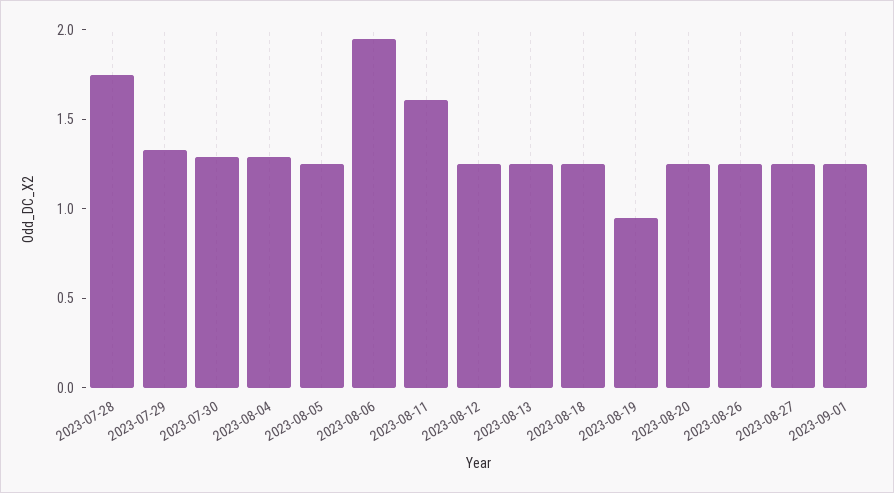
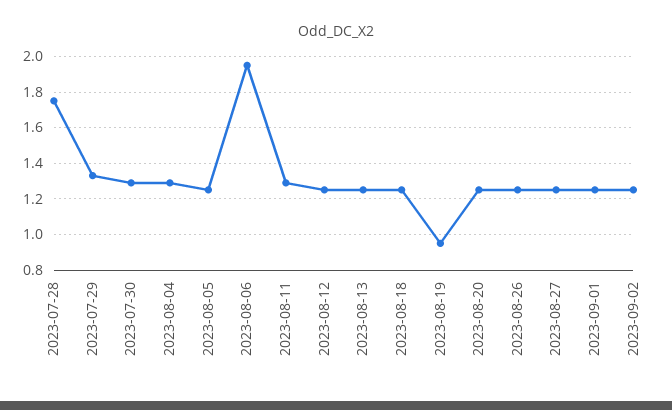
2023-08-11: 1.6 -> 1.3
2023-09-02: none -> 1.25

